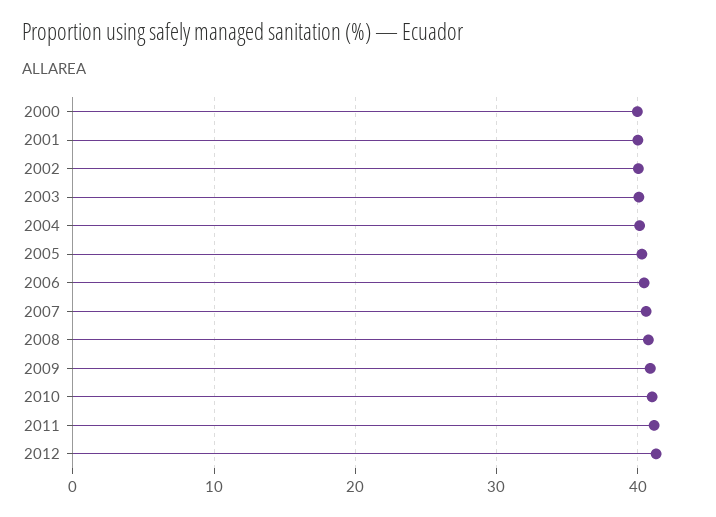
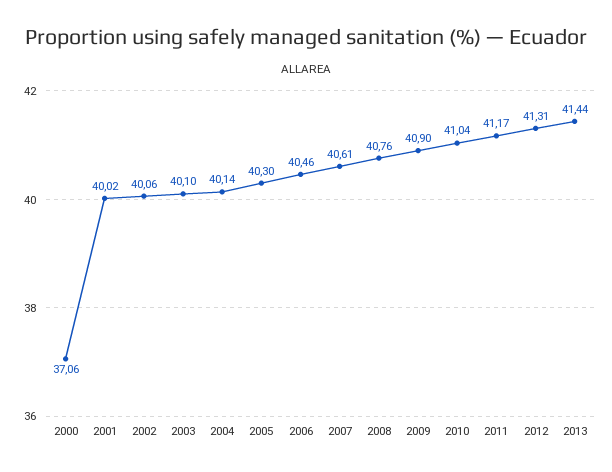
2000: 40 -> 37.06
2013: none -> 41.44

